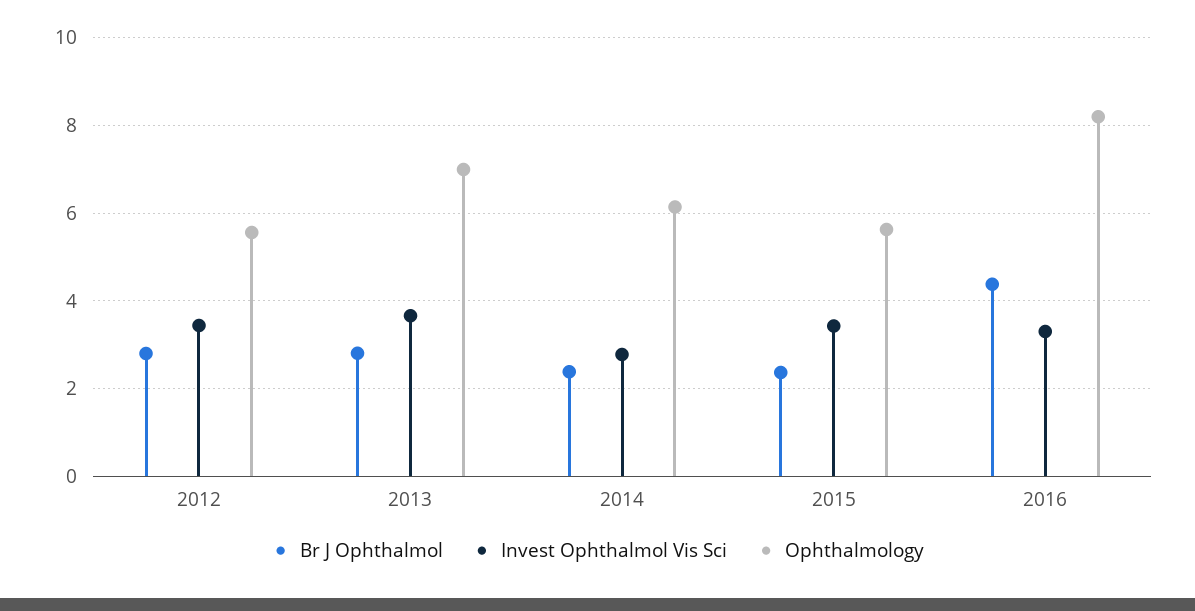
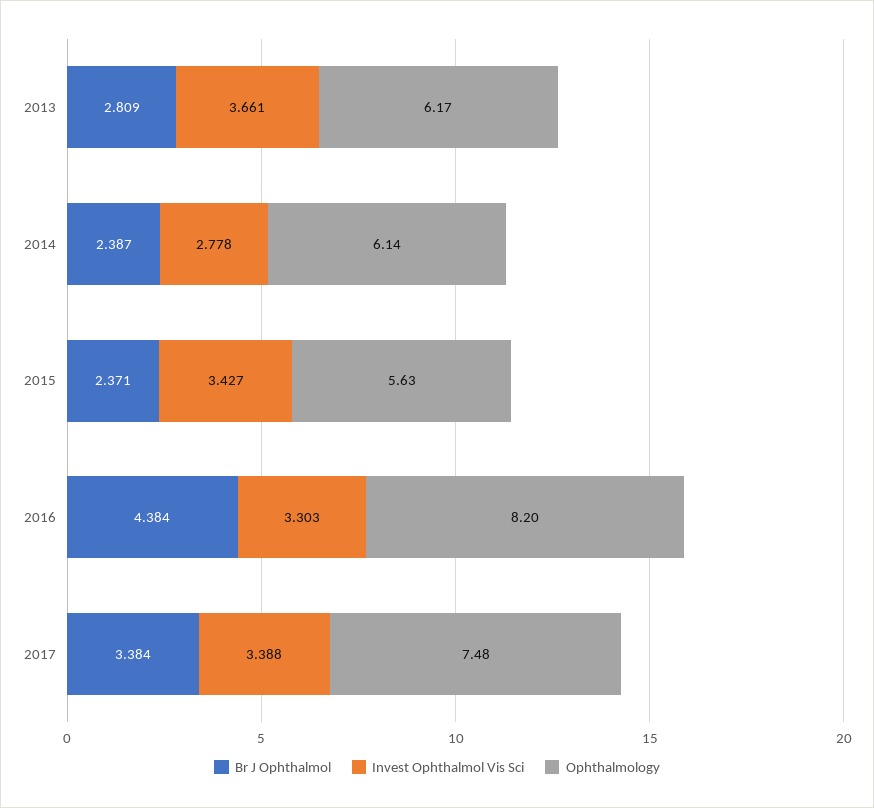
Br J Ophthalmol, 2012: 2.8 -> none
Invest Ophthalmol Vis Sci, 2012: 3.4 -> none
Ophthalmology, 2012: 5.6 -> none
Ophthalmology, 2013: 7 -> 6.17
Br J Ophthalmol, 2017: none -> 3.384
Invest Ophthalmol Vis Sci, 2017: none -> 3.388
Ophthalmology, 2017: none -> 7.48

